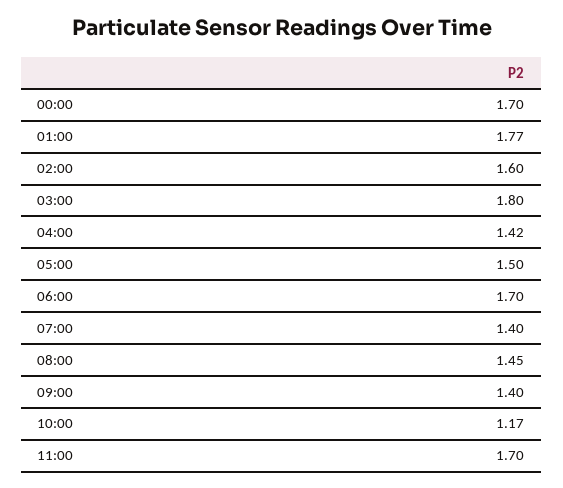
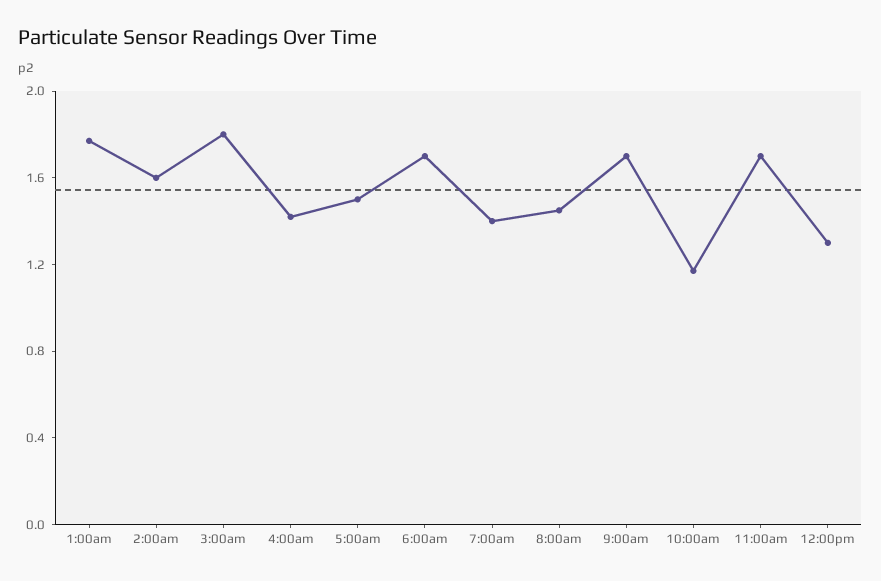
00:00: 1.7 -> none
09:00: 1.4 -> 1.7
12:00pm: none -> 1.3

